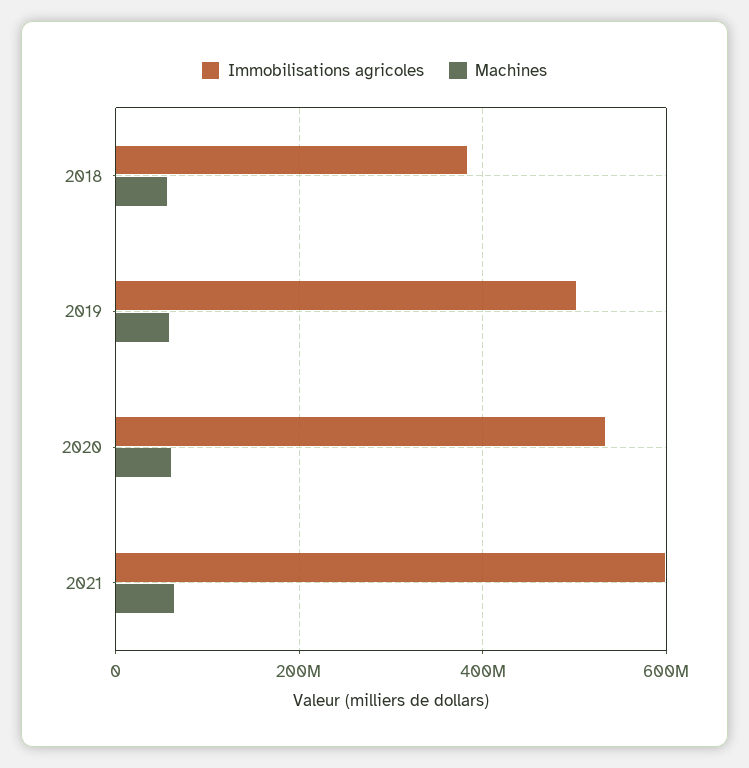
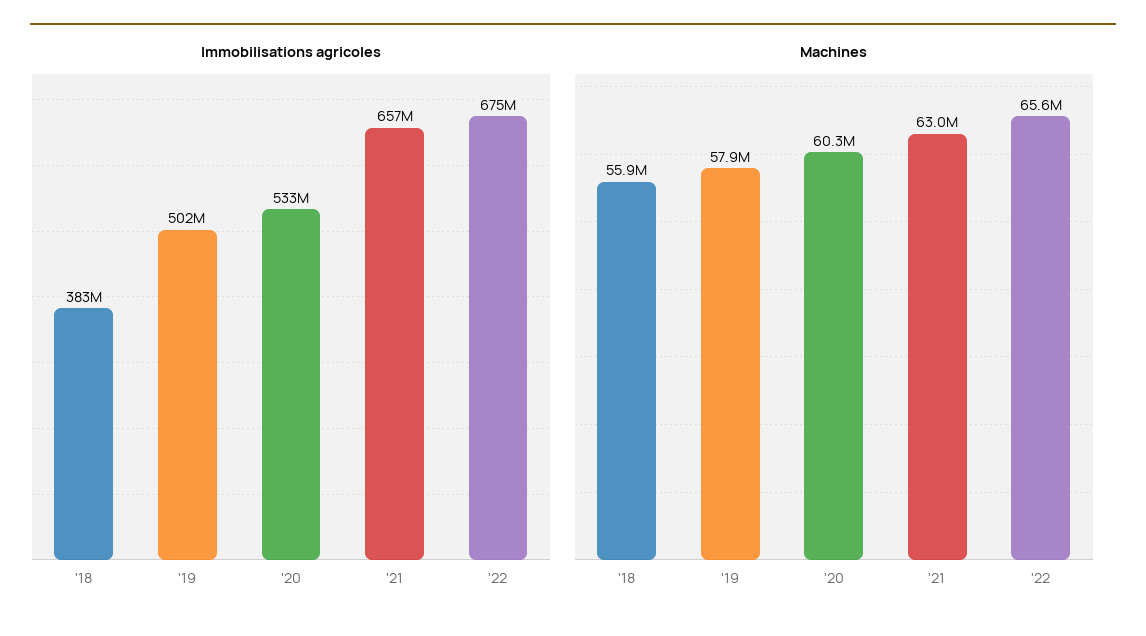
Immobilisations agricoles, 2021: 600000000 -> 657000000
Immobilisations agricoles, '22: none -> 675000000
Machines, '22: none -> 65600000

